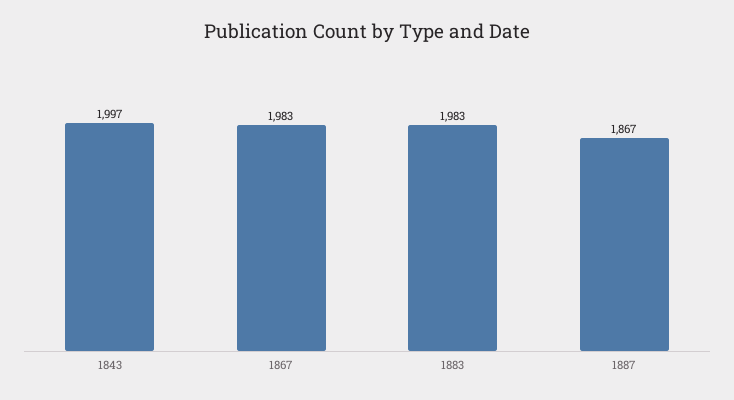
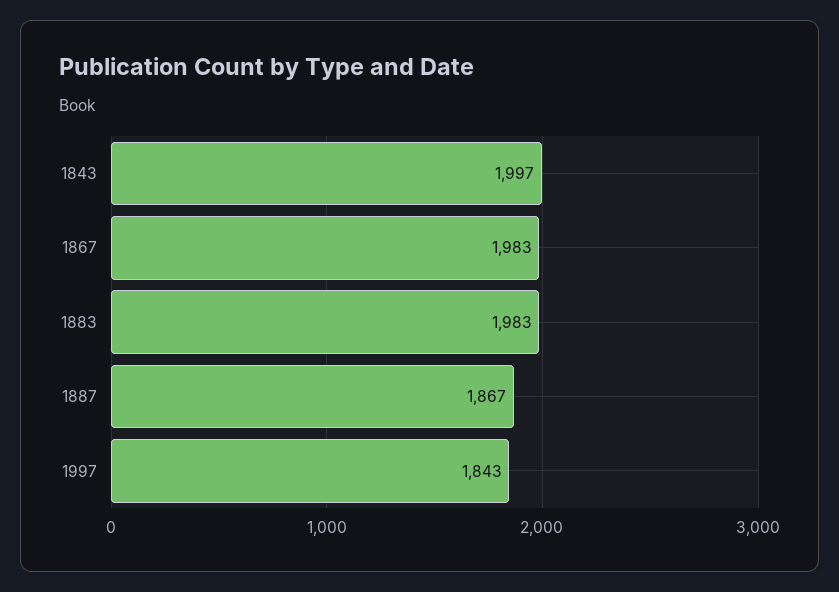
1997: none -> 1843

